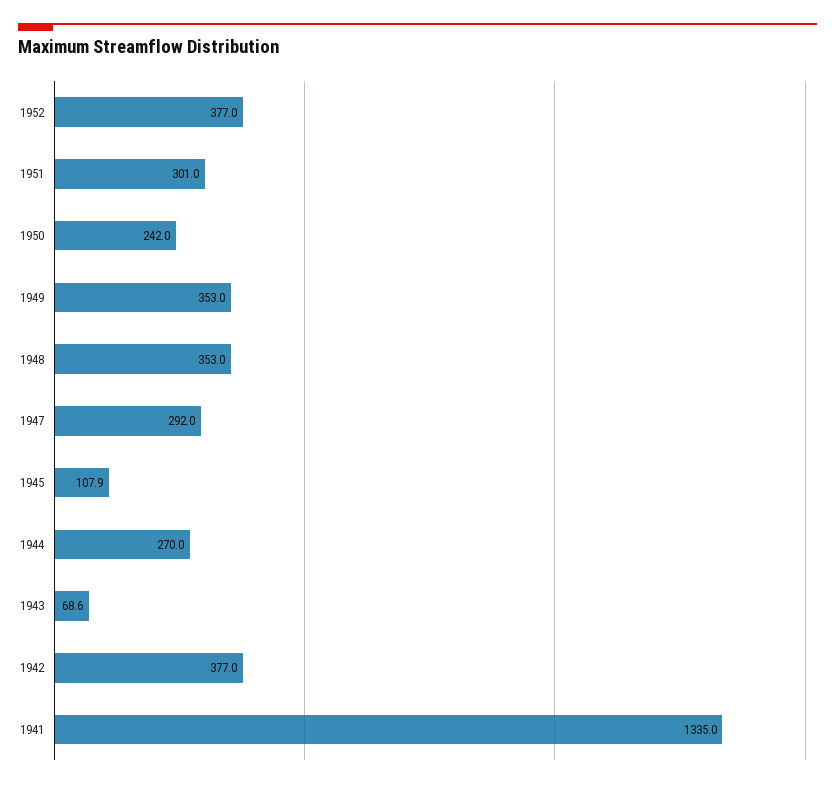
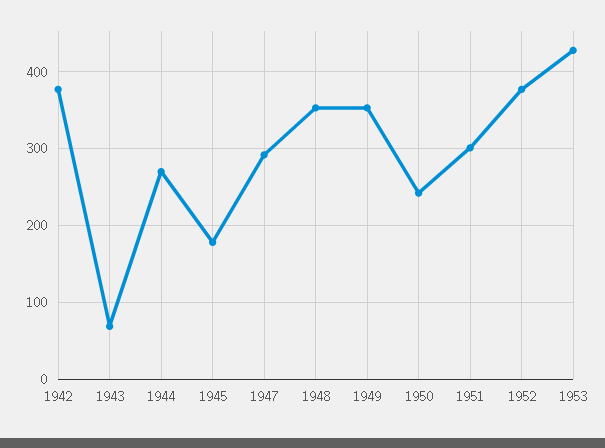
1945: 107.9 -> 180
1941: 1335 -> none
1953: none -> 430

